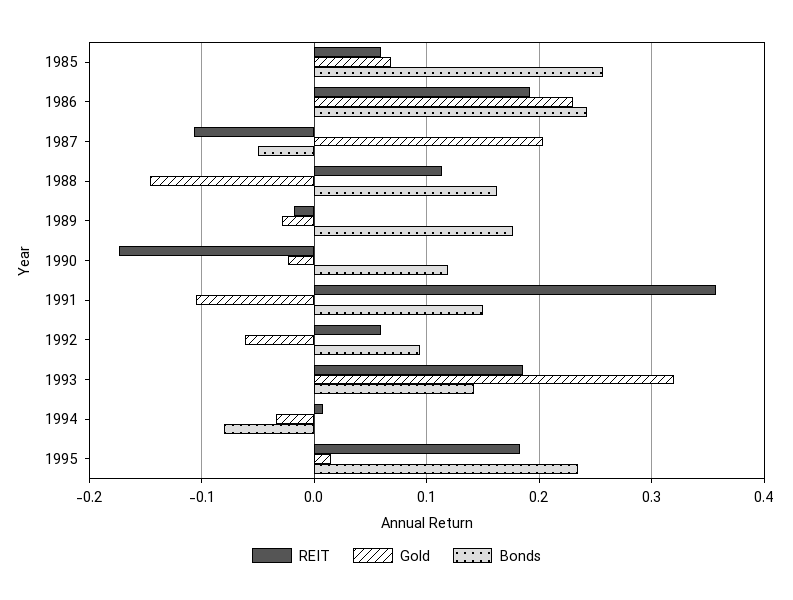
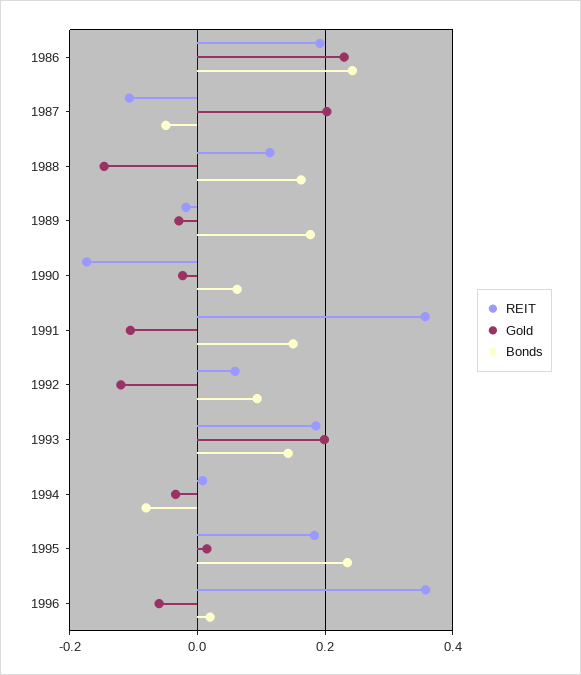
REIT, 1985: 0.06 -> none
Gold, 1985: 0.07 -> none
Bonds, 1985: 0.26 -> none
Bonds, 1990: 0.12 -> 0.06
Gold, 1992: -0.06 -> -0.12
Gold, 1993: 0.32 -> 0.2
REIT, 1996: none -> 0.36
Gold, 1996: none -> -0.06
Bonds, 1996: none -> 0.02

